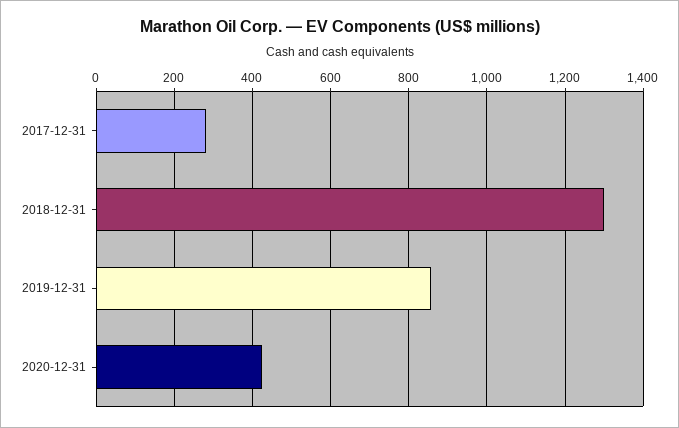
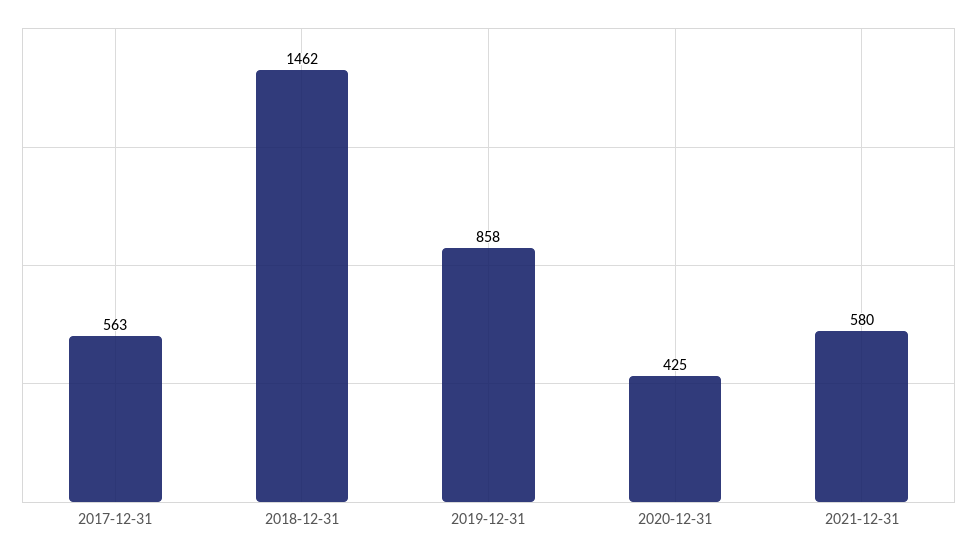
2017-12-31: 280 -> 563
2018-12-31: 1300 -> 1462
2021-12-31: none -> 580

